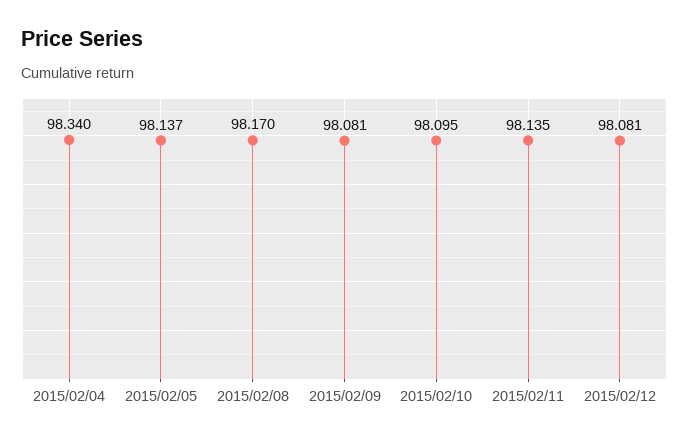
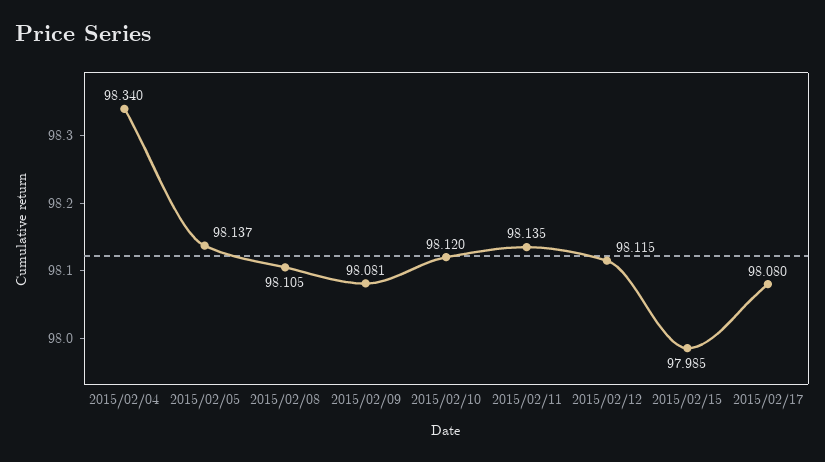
2015/02/08: 98.17 -> 98.105
2015/02/10: 98.095 -> 98.12
2015/02/12: 98.081 -> 98.115
2015/02/15: none -> 97.985
2015/02/17: none -> 98.08

